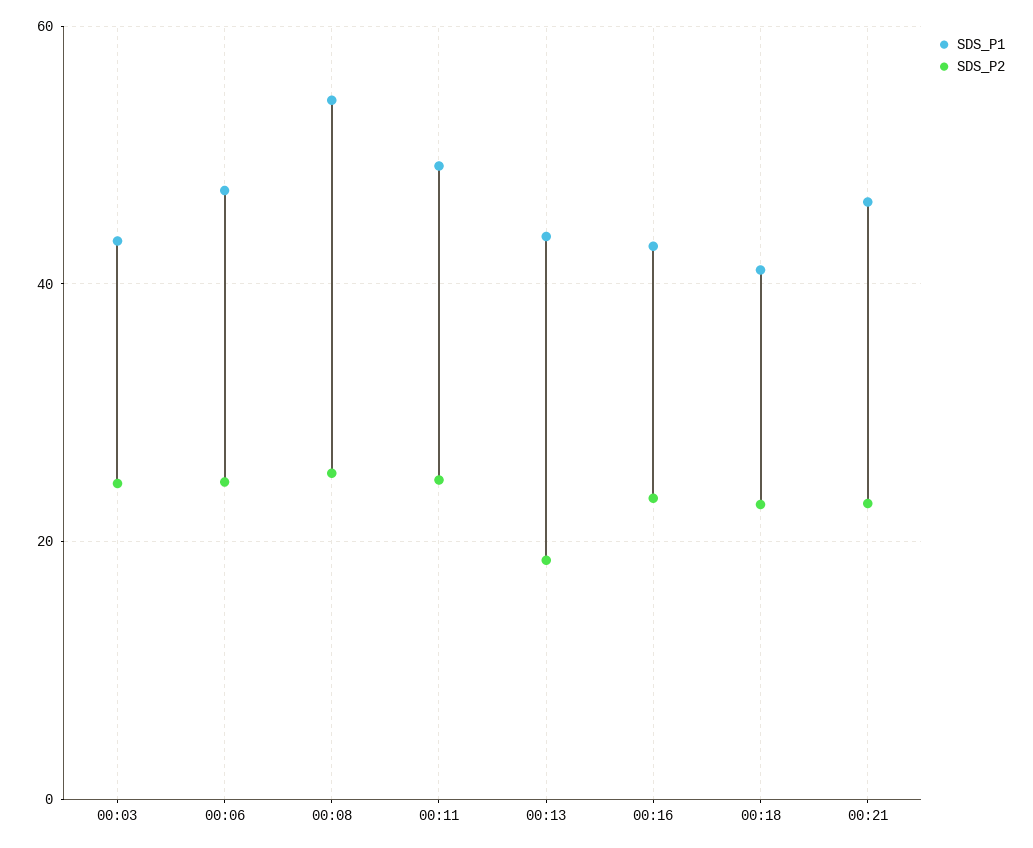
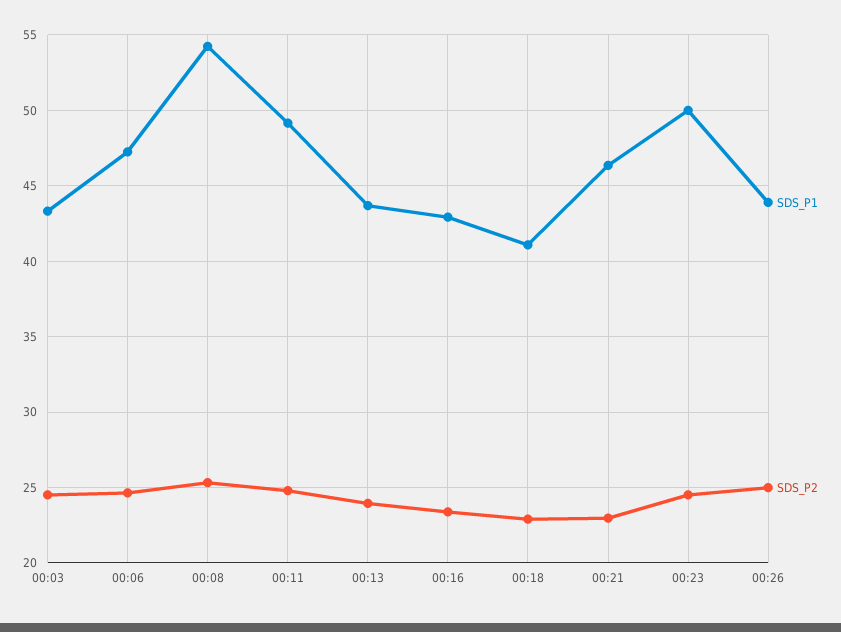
SDS_P2, 00:13: 18 -> 24
SDS_P1, 00:23: none -> 50
SDS_P2, 00:23: none -> 24.5
SDS_P1, 00:26: none -> 44
SDS_P2, 00:26: none -> 25

